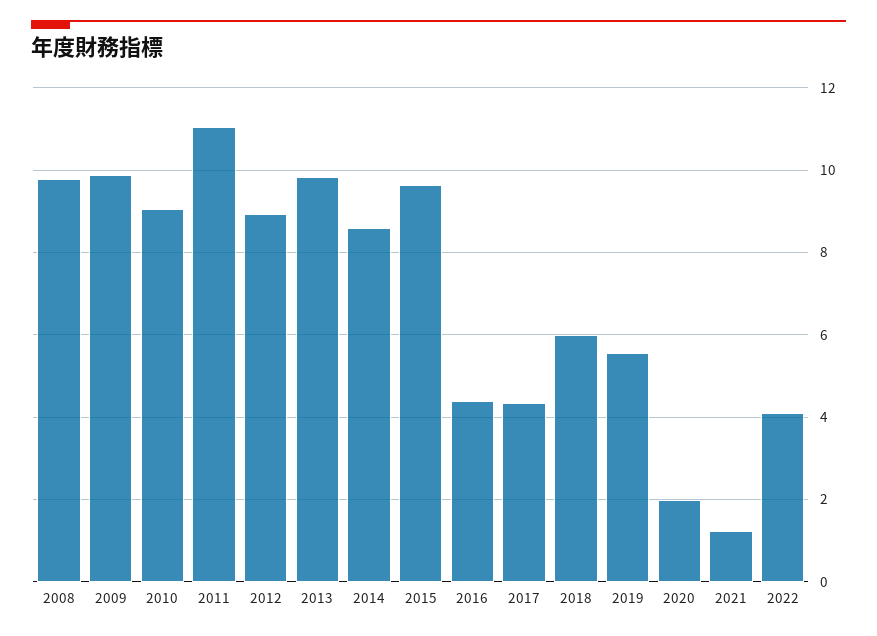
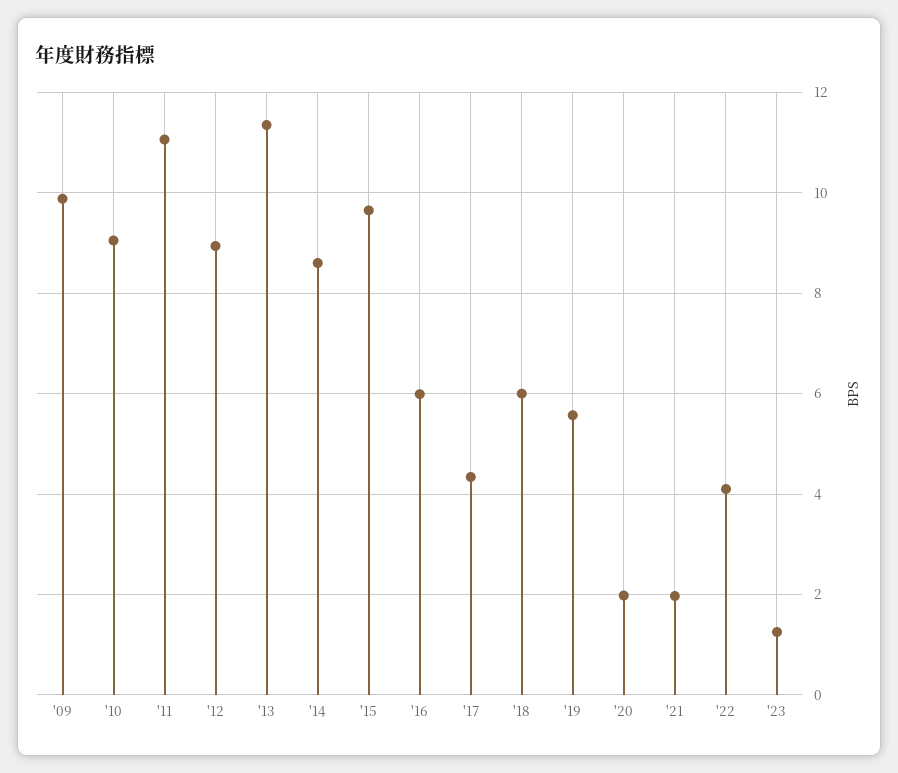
2008: 9.8 -> none
2013: 9.8 -> 11.4
2016: 4.4 -> 6
2021: 1.2 -> 2
'23: none -> 1.2

